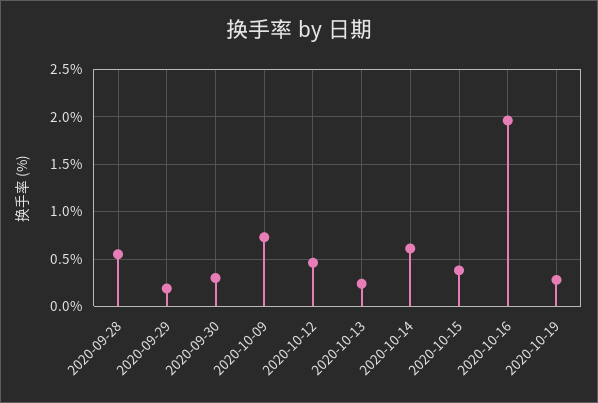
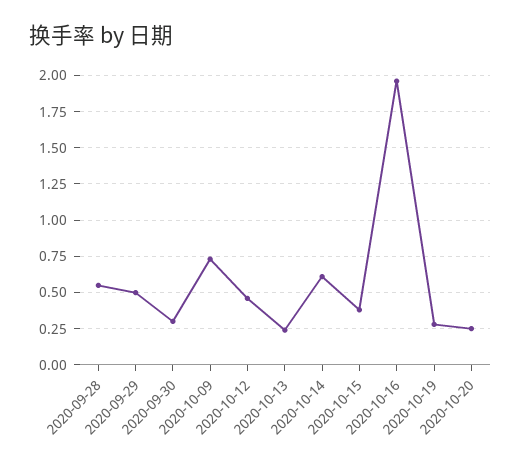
2020-09-29: 0.2 -> 0.5
2020-10-20: none -> 0.25

